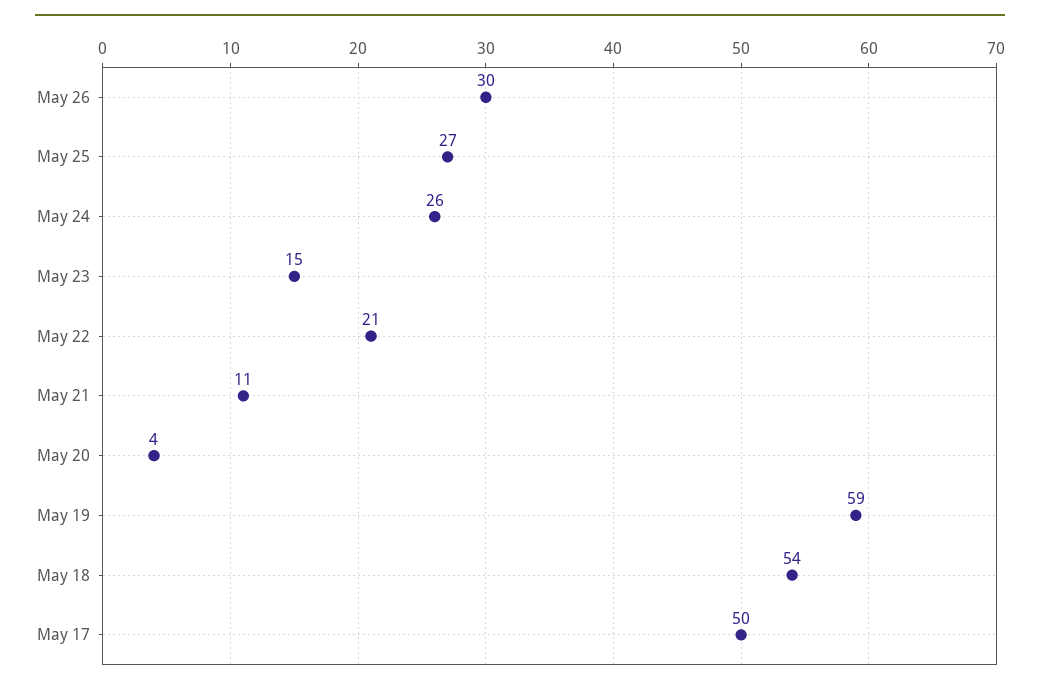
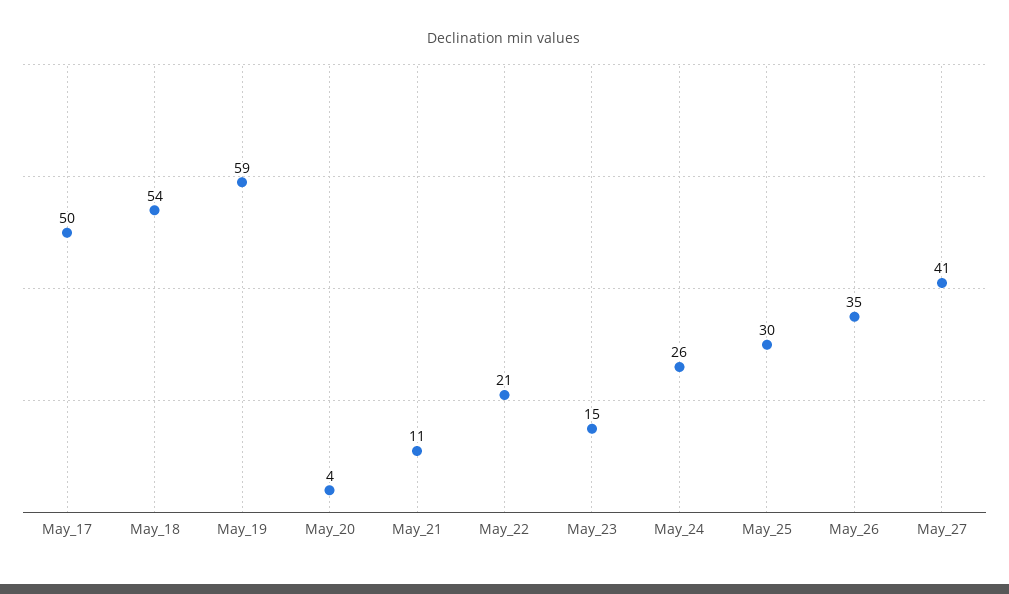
May 26: 30 -> 35
May 25: 27 -> 30
May_27: none -> 41

